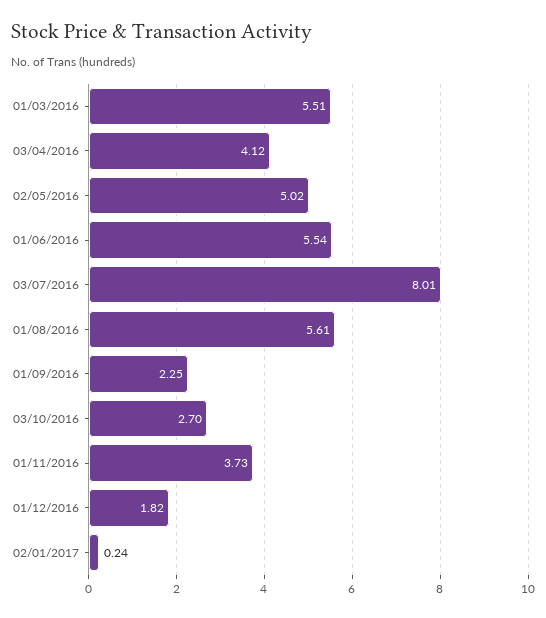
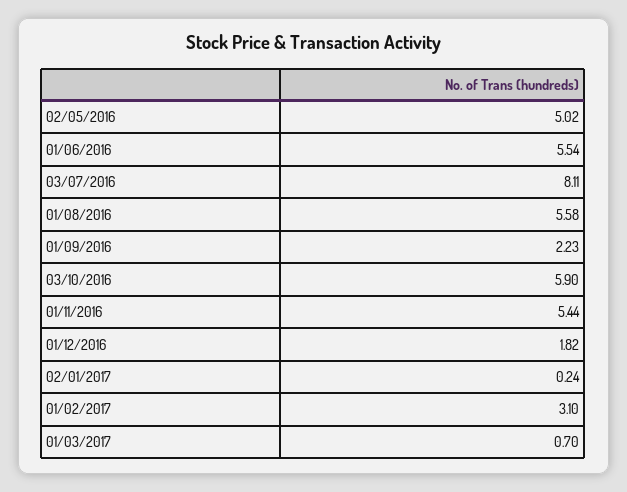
01/03/2016: 5.51 -> none
03/04/2016: 4.12 -> none
03/07/2016: 8.01 -> 8.11
01/08/2016: 5.61 -> 5.58
01/09/2016: 2.25 -> 2.23
03/10/2016: 2.7 -> 5.9
01/11/2016: 3.73 -> 5.44
01/02/2017: none -> 3.1
01/03/2017: none -> 0.7

